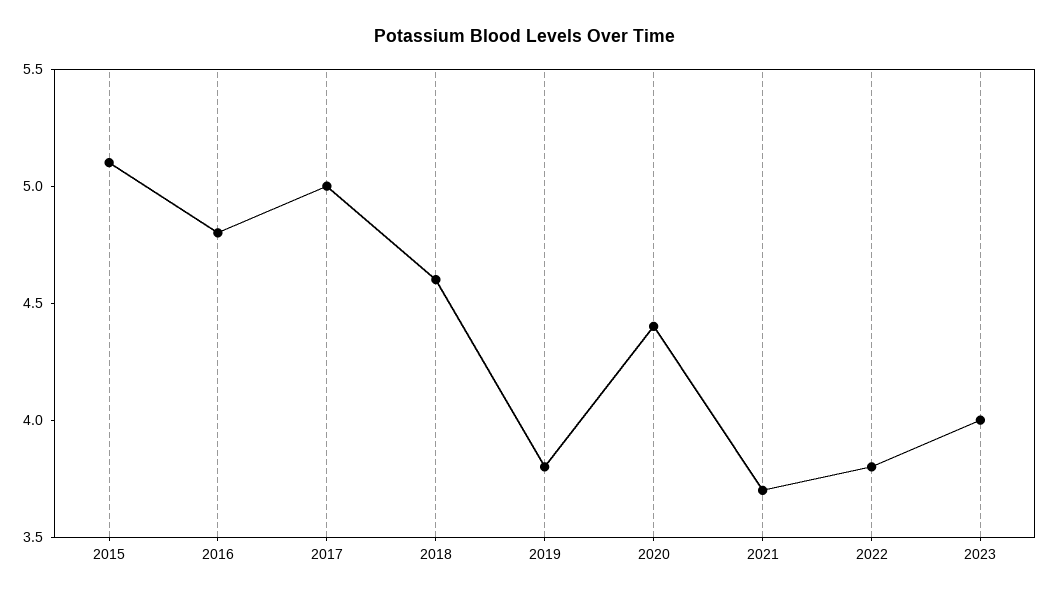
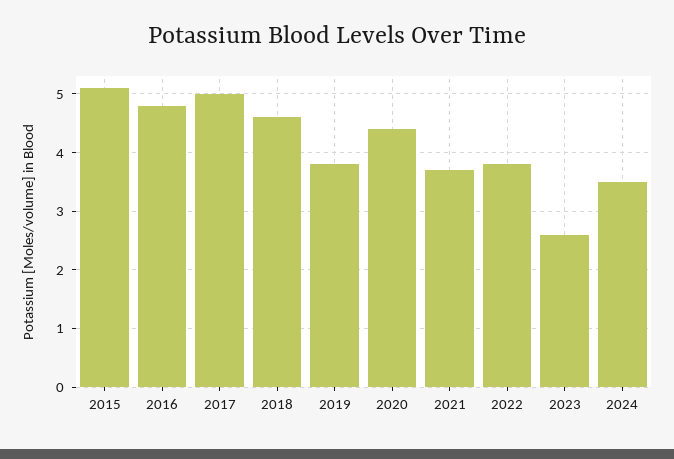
2023: 4 -> 2.5
2024: none -> 3.5

